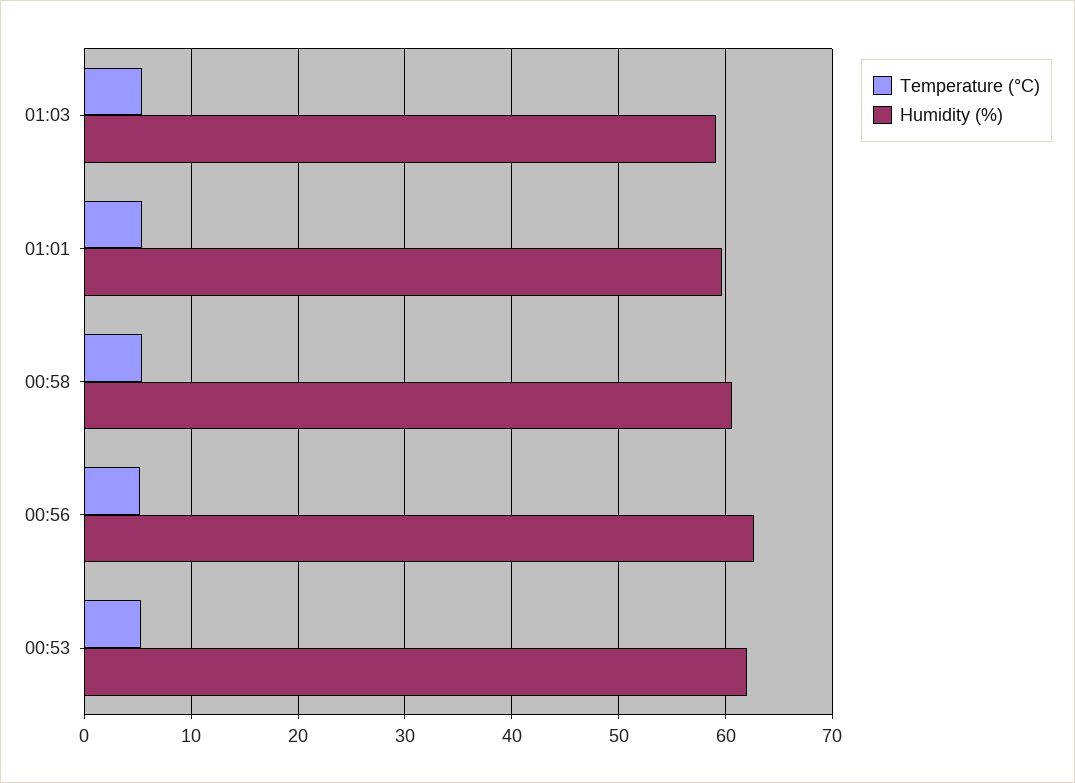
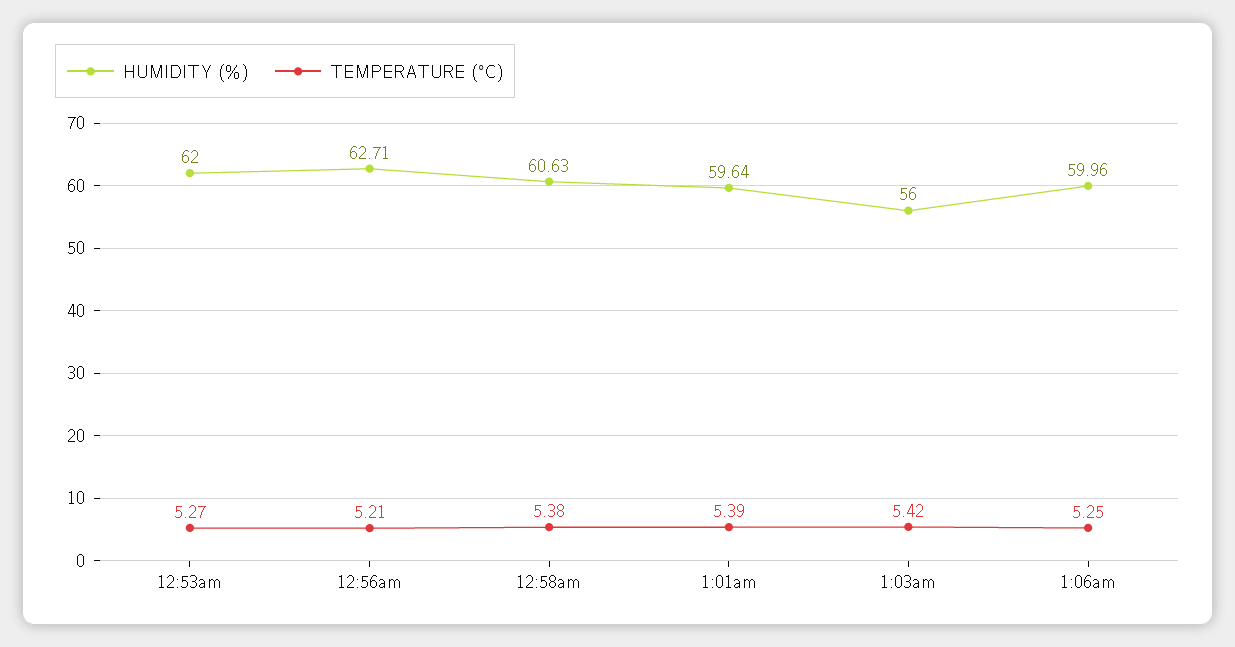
Humidity (%), 01:03: 59 -> 56
Humidity (%), 1:06am: none -> 59.96
Temperature (°C), 1:06am: none -> 5.25

